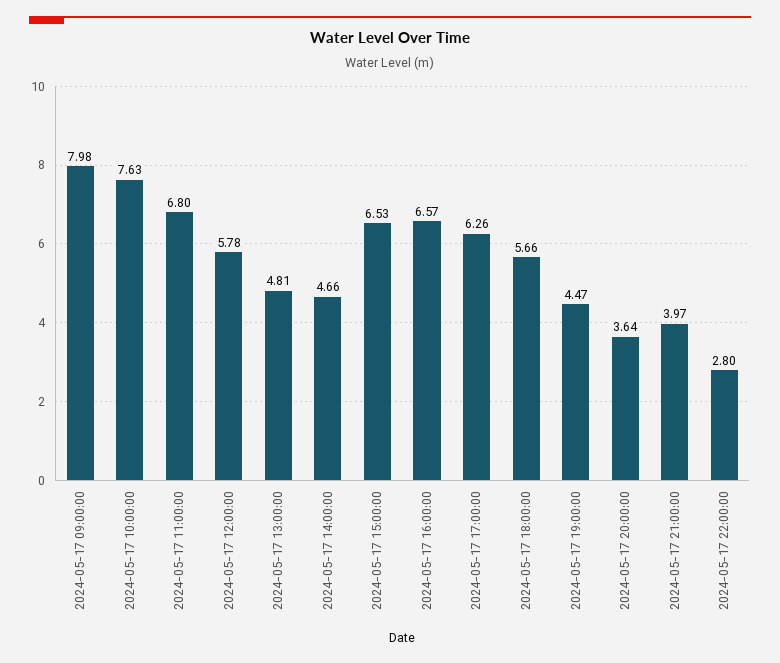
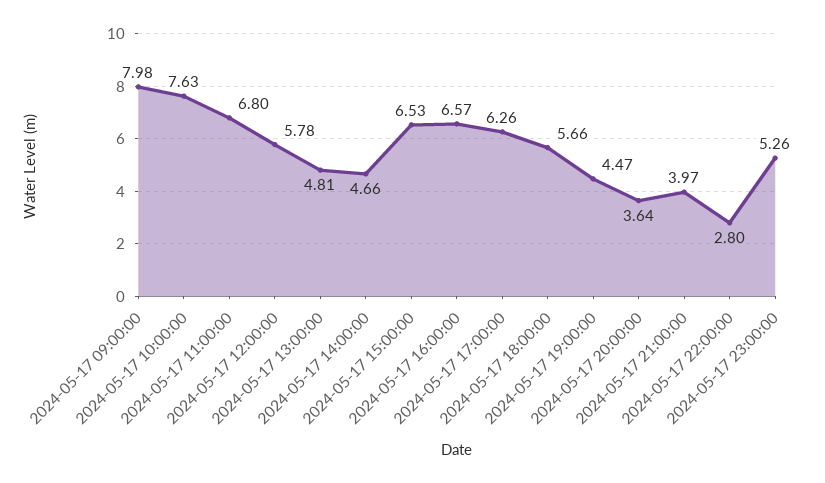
2024-05-17 23:00:00: none -> 5.26

